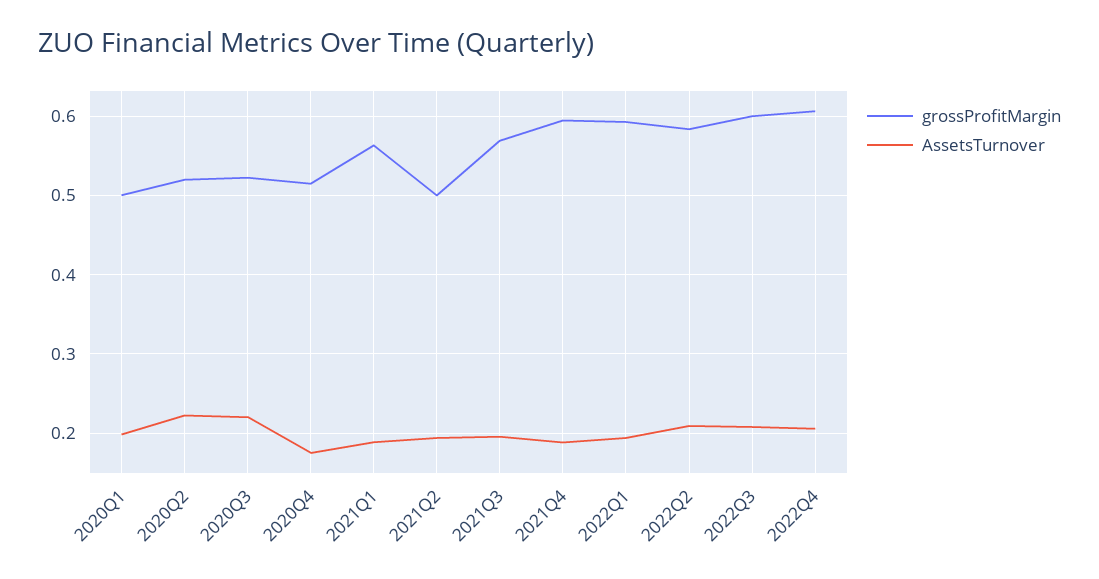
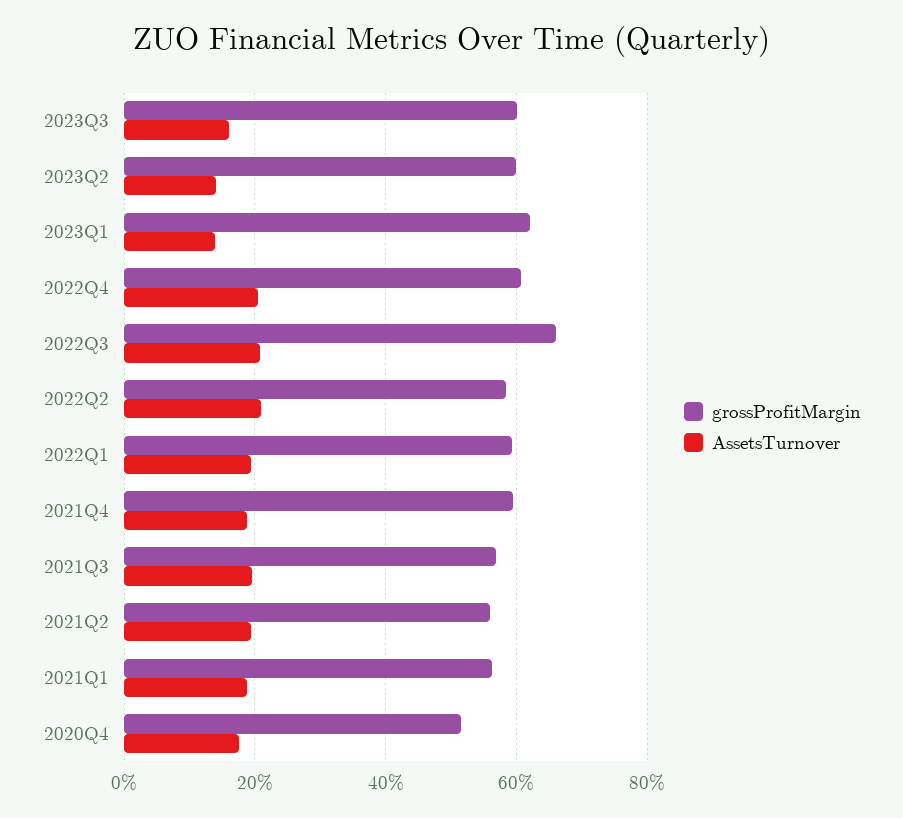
grossProfitMargin, 2020Q1: 0.5 -> none
AssetsTurnover, 2020Q1: 0.2 -> none
grossProfitMargin, 2020Q2: 0.52 -> none
AssetsTurnover, 2020Q2: 0.22 -> none
grossProfitMargin, 2020Q3: 0.52 -> none
AssetsTurnover, 2020Q3: 0.22 -> none
grossProfitMargin, 2021Q2: 0.5 -> 0.56
grossProfitMargin, 2022Q3: 0.6 -> 0.66
grossProfitMargin, 2023Q3: none -> 0.6
AssetsTurnover, 2023Q3: none -> 0.16
grossProfitMargin, 2023Q2: none -> 0.6
AssetsTurnover, 2023Q2: none -> 0.14
grossProfitMargin, 2023Q1: none -> 0.62
AssetsTurnover, 2023Q1: none -> 0.14

